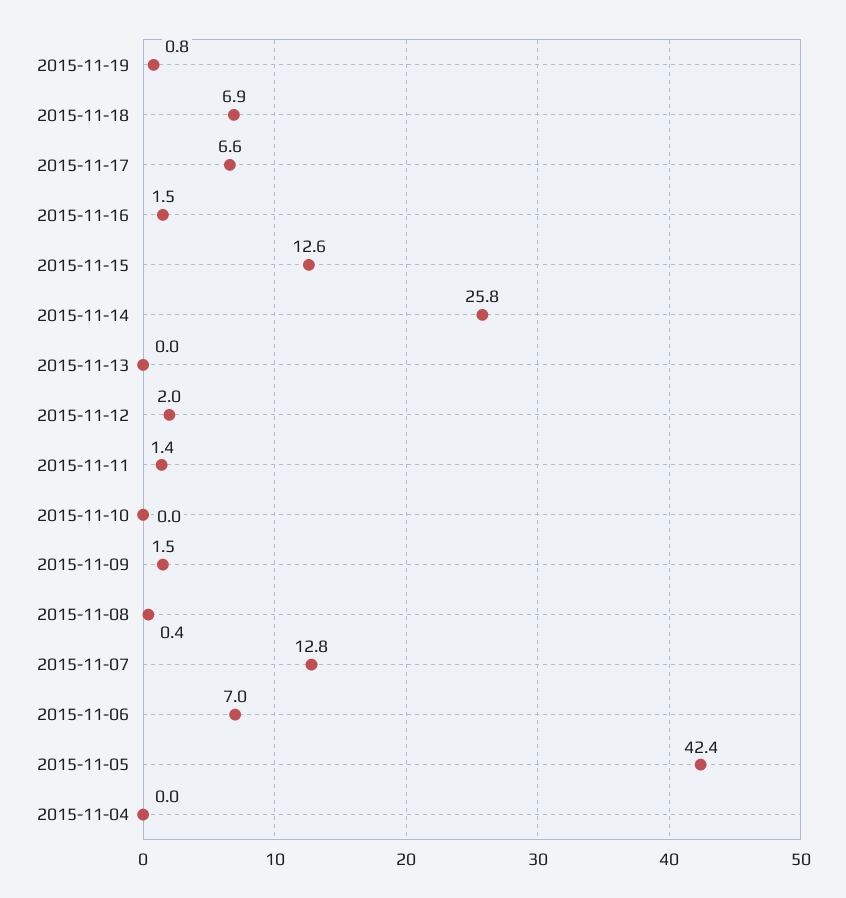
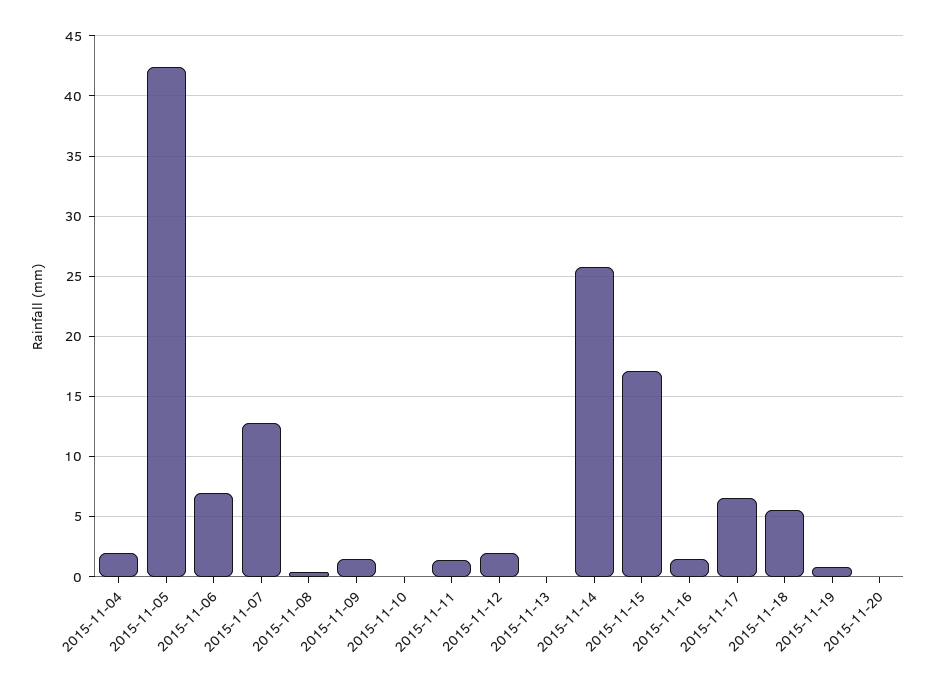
2015-11-18: 6.9 -> 5.5
2015-11-15: 12.6 -> 17
2015-11-04: 0 -> 2
2015-11-20: none -> 0

